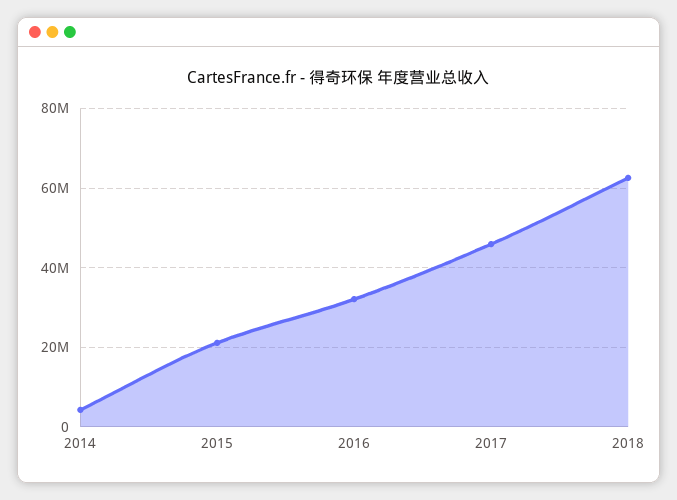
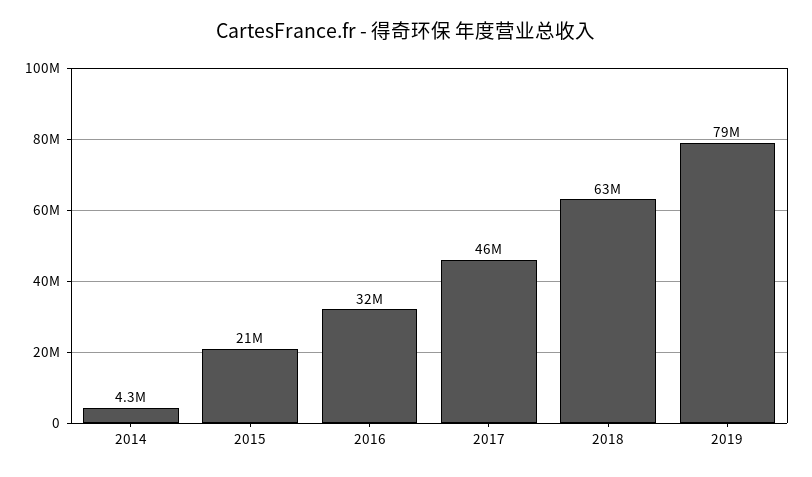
2019: none -> 79000000

